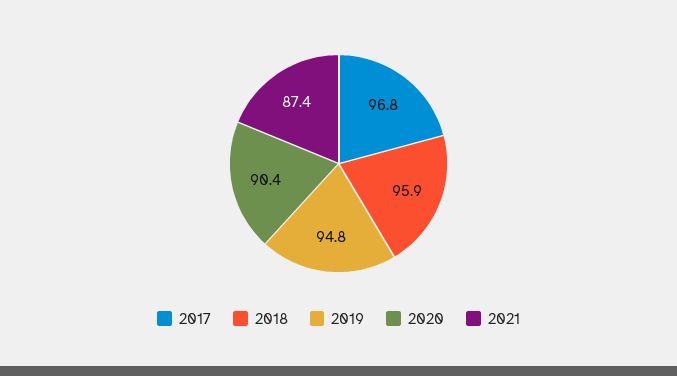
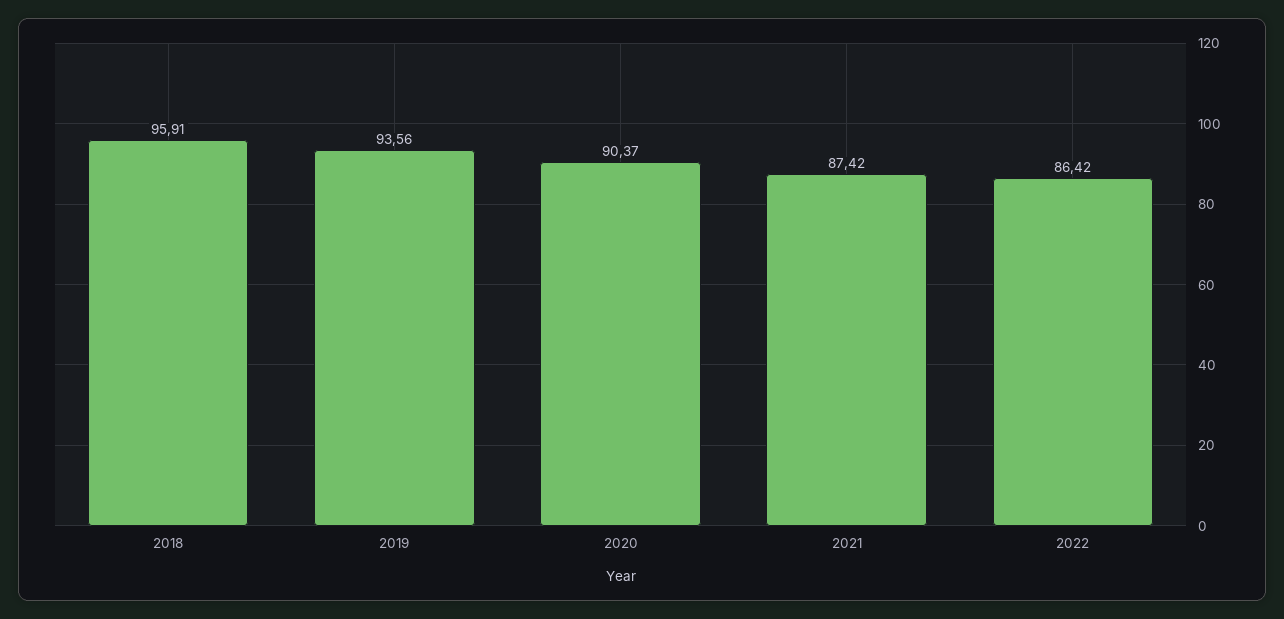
2017: 96.8 -> none
2019: 94.8 -> 93.56
2022: none -> 86.42

